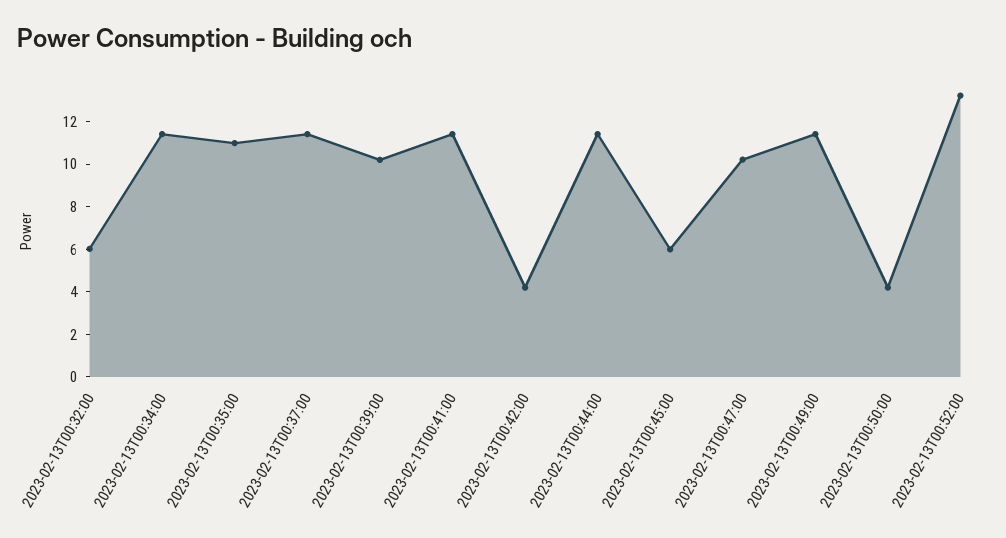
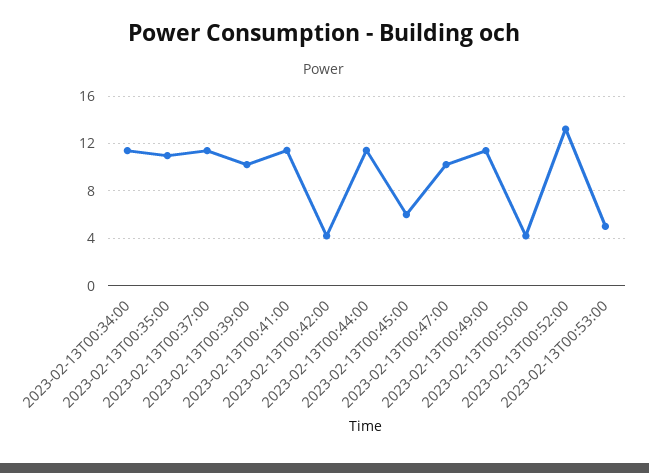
2023-02-13T00:32:00: 6 -> none
2023-02-13T00:53:00: none -> 5

